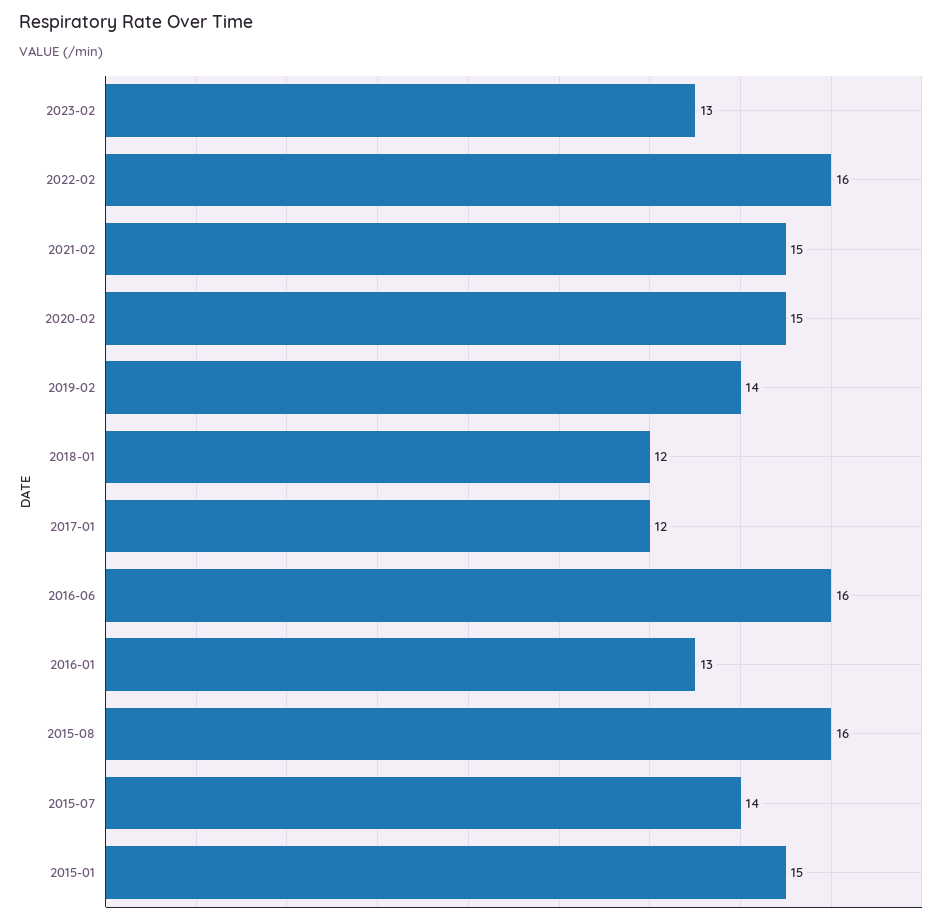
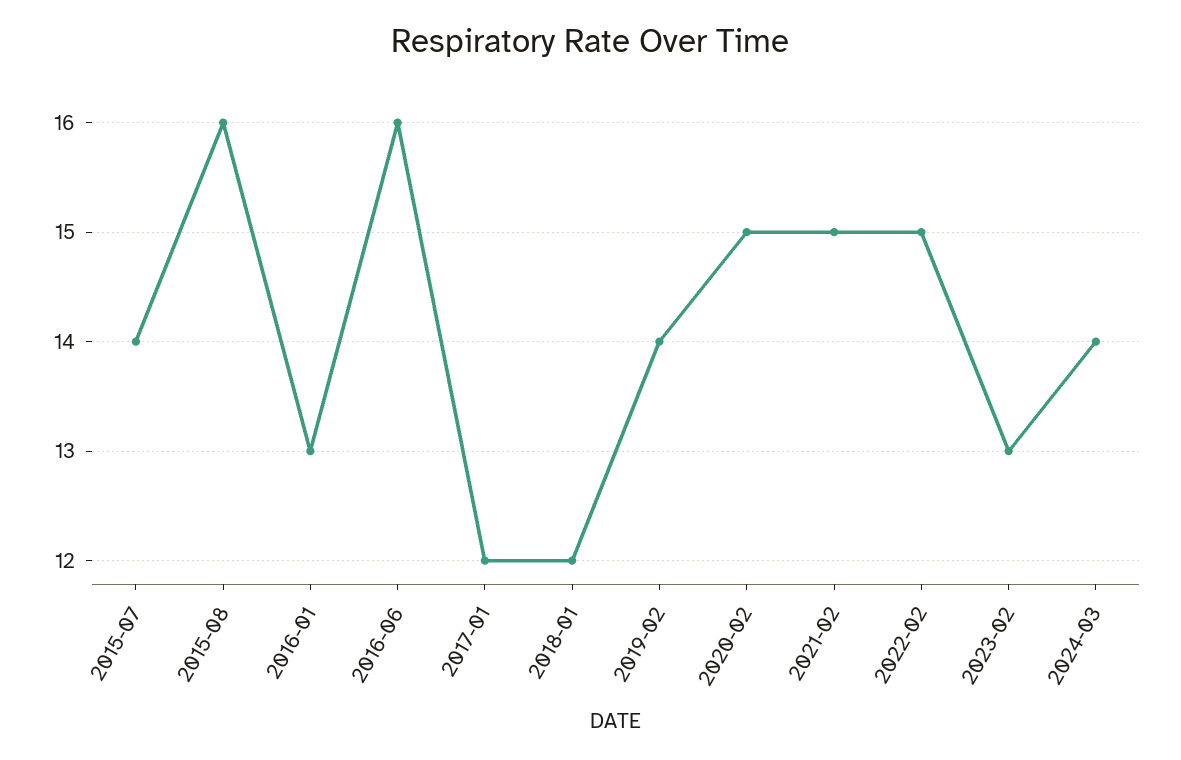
2022-02: 16 -> 15
2015-01: 15 -> none
2024-03: none -> 14

